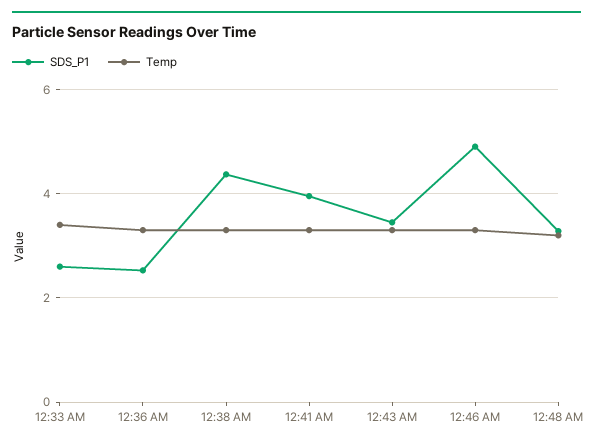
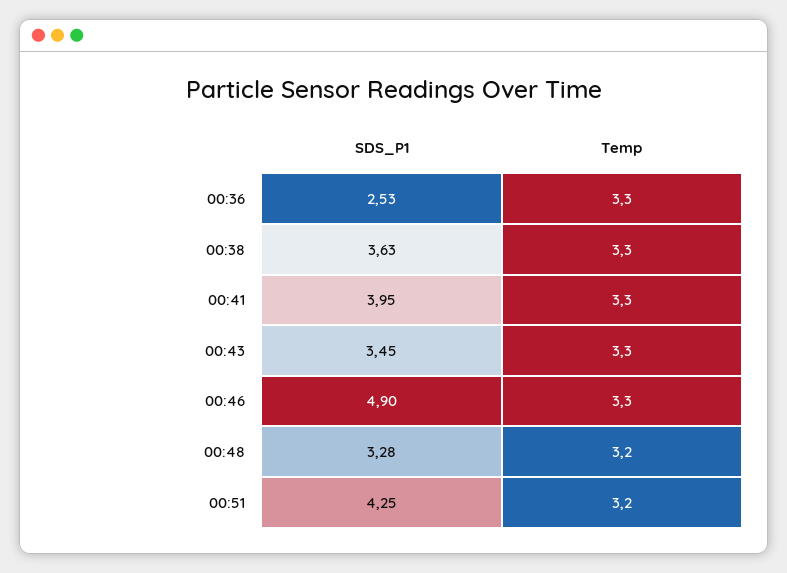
SDS_P1, 12:33 AM: 2.6 -> none
Temp, 12:33 AM: 3.4 -> none
SDS_P1, 12:38 AM: 4.4 -> 3.63
SDS_P1, 00:51: none -> 4.25
Temp, 00:51: none -> 3.2

